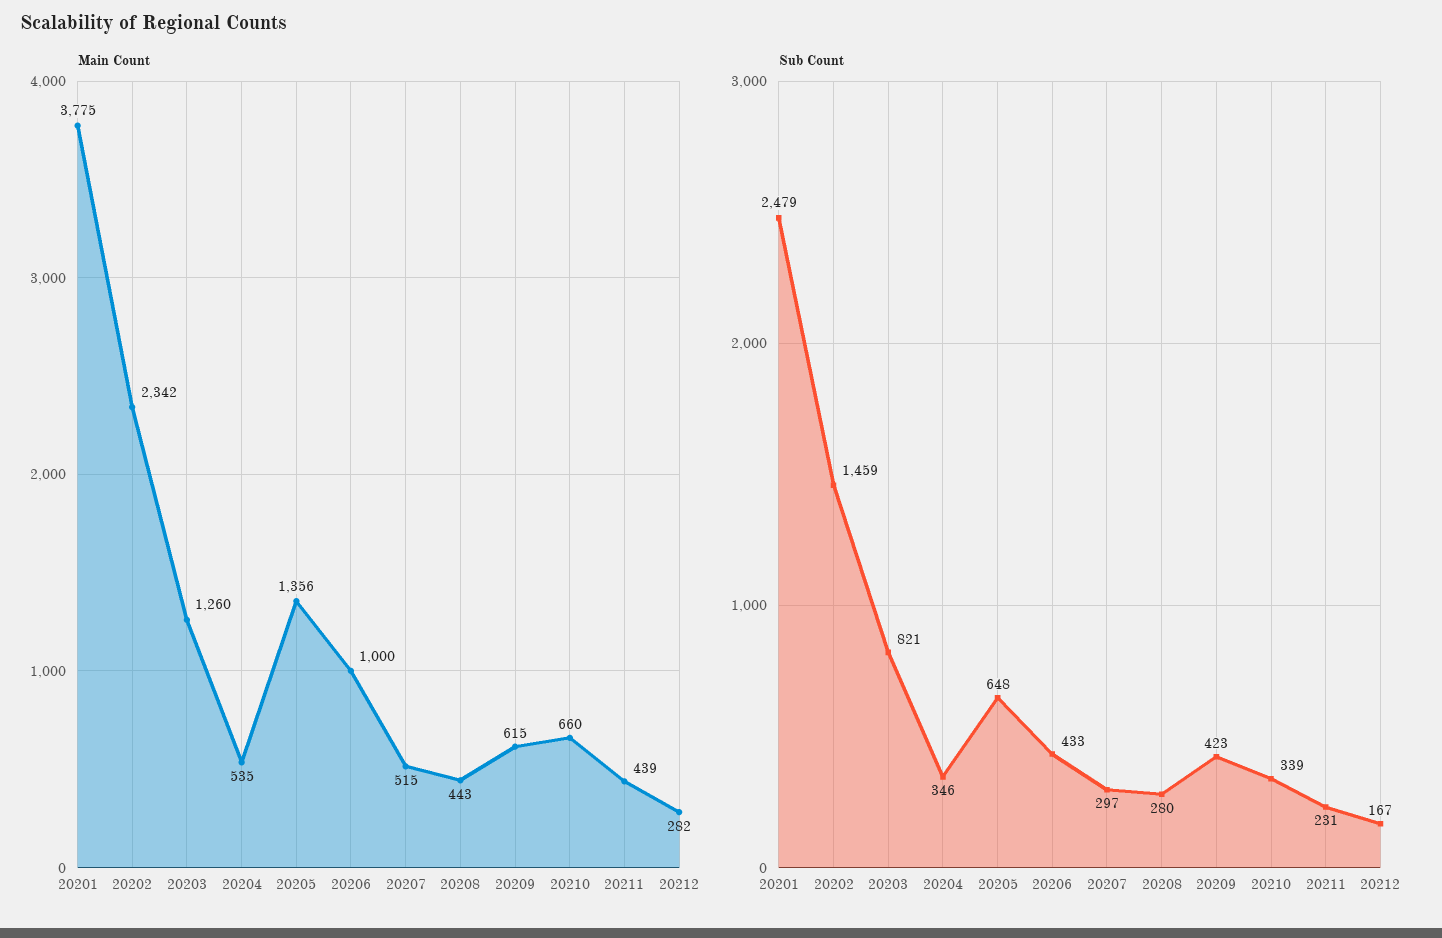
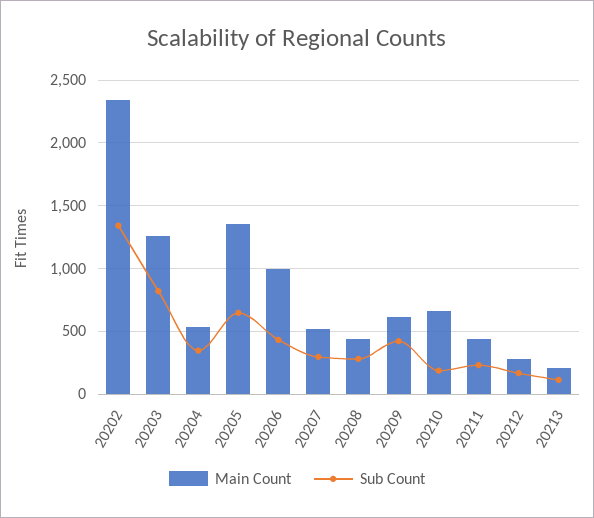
Main Count, 20201: 3775 -> none
Sub Count, 20201: 2479 -> none
Sub Count, 20202: 1459 -> 1350
Sub Count, 20210: 339 -> 200
Main Count, 20213: none -> 200
Sub Count, 20213: none -> 100

